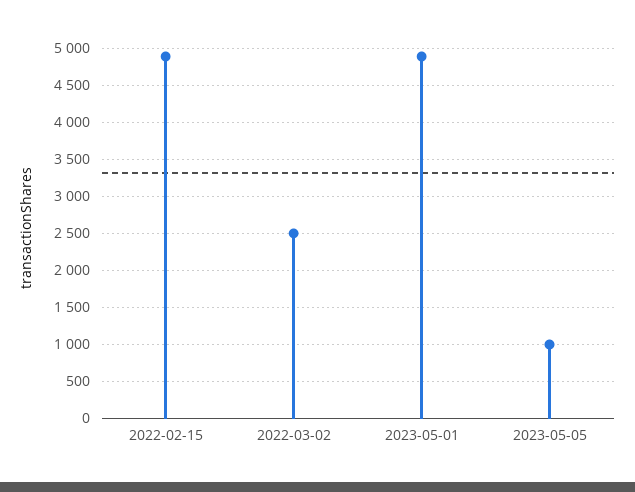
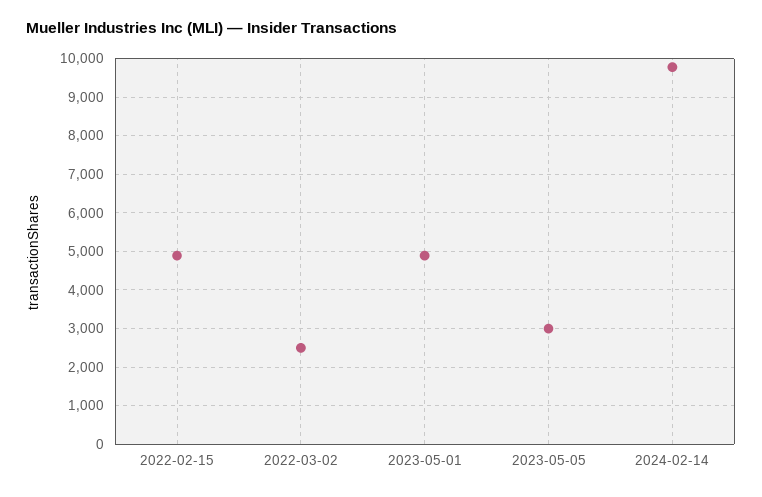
2023-05-05: 1000 -> 3000
2024-02-14: none -> 9800

